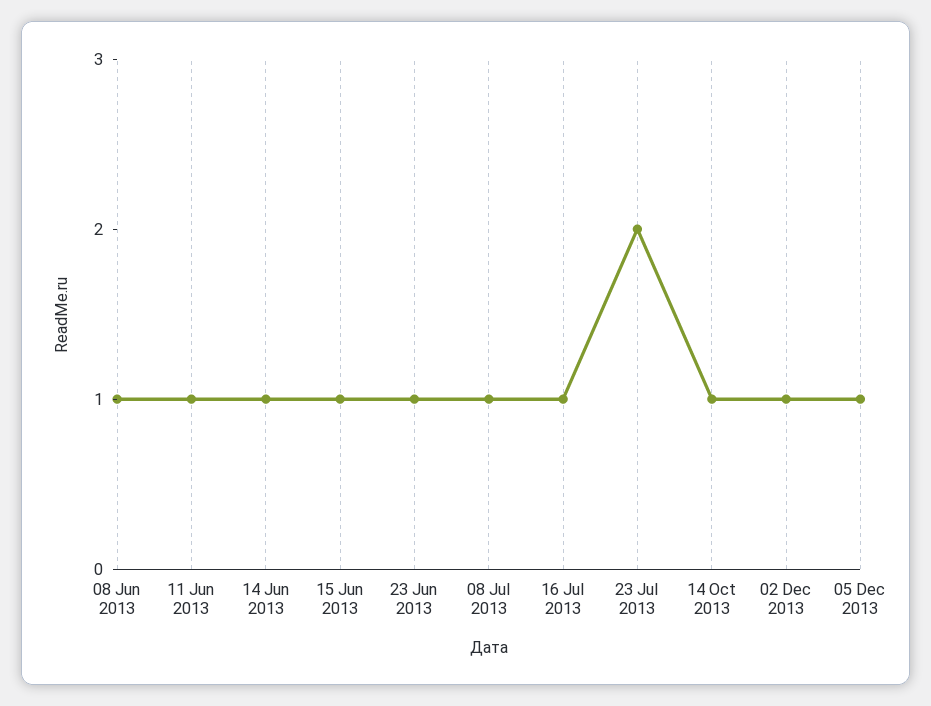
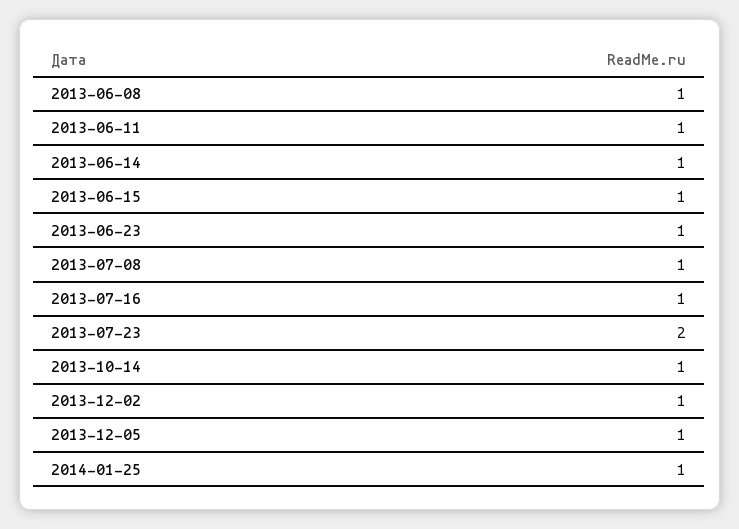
2014-01-25: none -> 1

